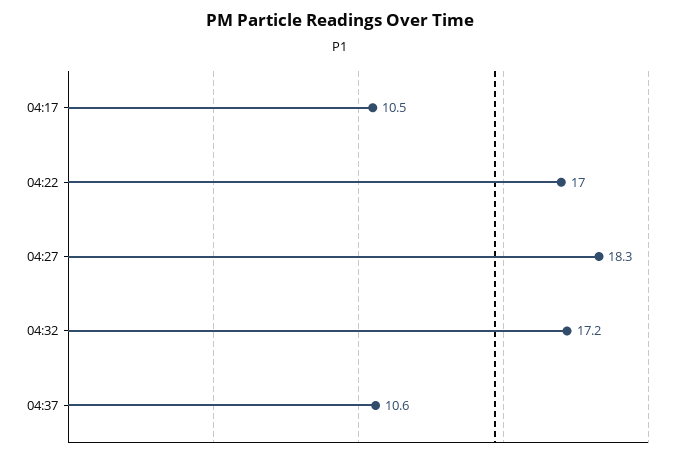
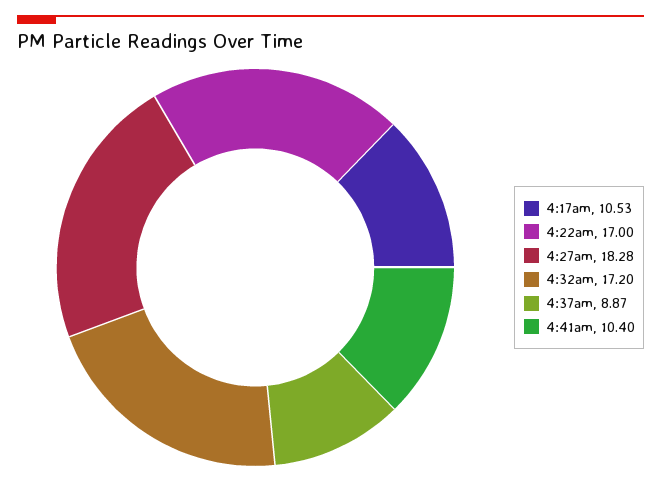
04:37: 10.6 -> 8.87
4:41am: none -> 10.4

